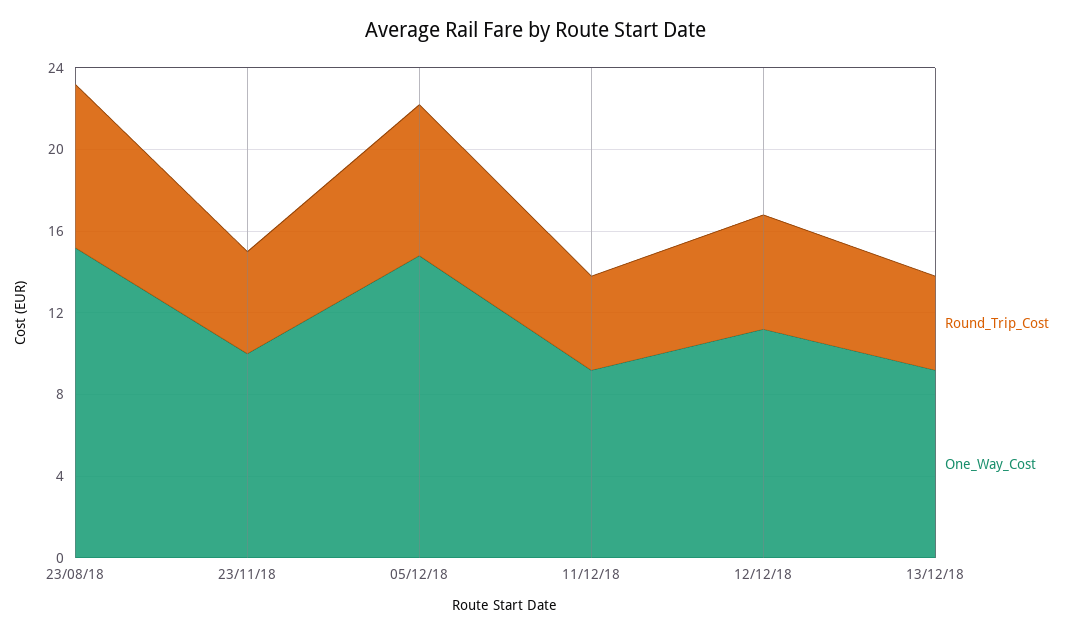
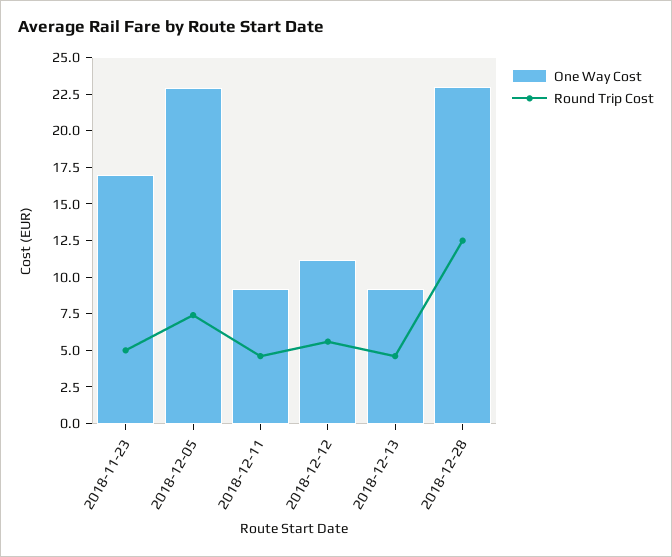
Round_Trip_Cost, 23/08/18: 8 -> none
One_Way_Cost, 23/08/18: 15 -> none
One_Way_Cost, 23/11/18: 10 -> 17.5
One_Way_Cost, 05/12/18: 15 -> 22.5
One_Way_Cost, 2018-12-28: none -> 22.5
Round_Trip_Cost, 2018-12-28: none -> 12.5

